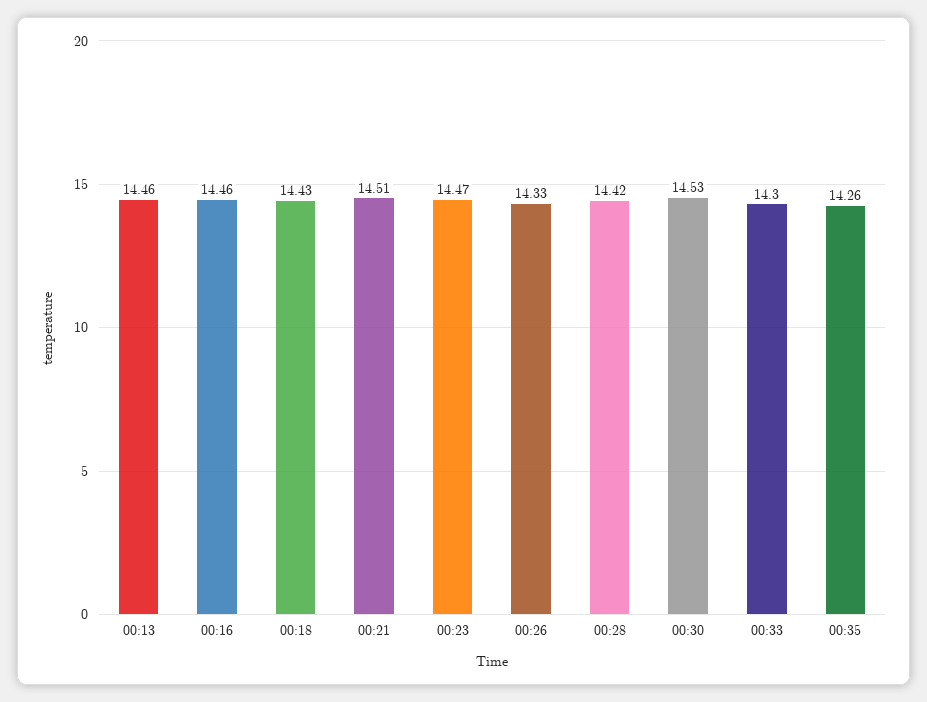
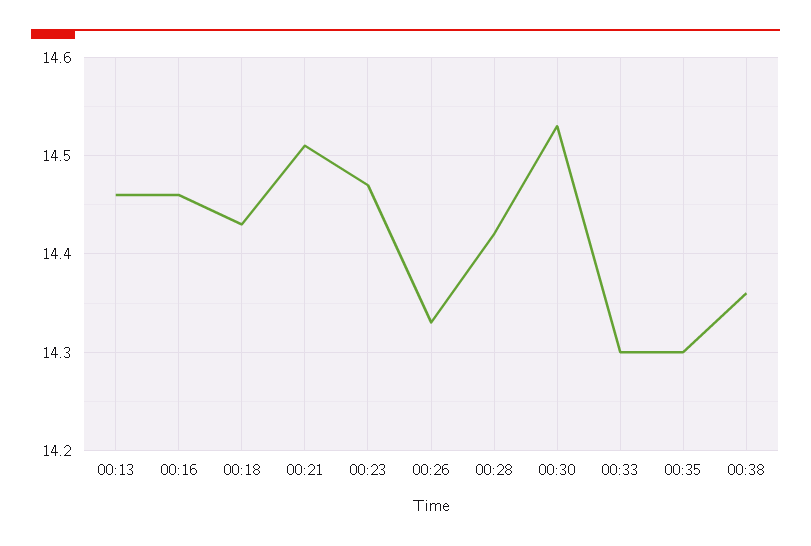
00:35: 14.26 -> 14.3
00:38: none -> 14.36

